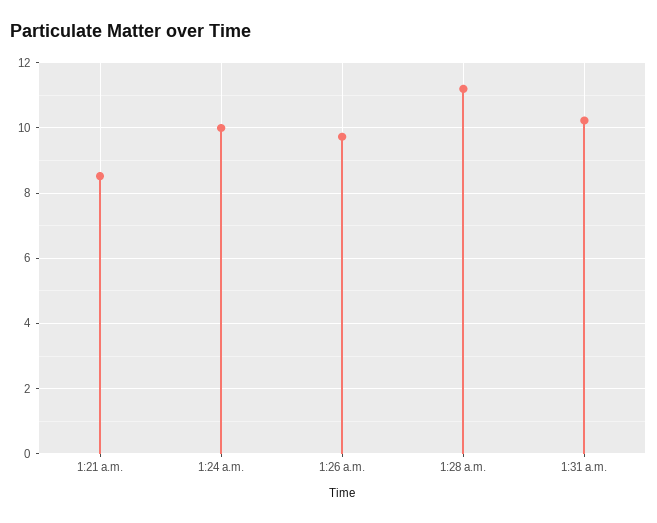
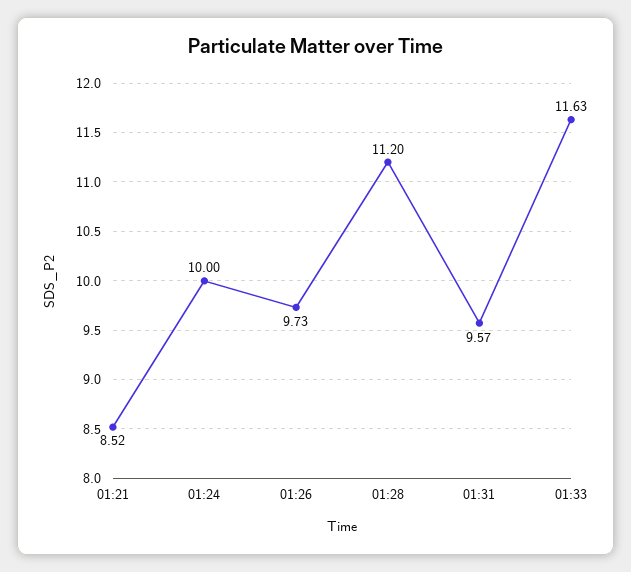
1:31 a.m.: 10.2 -> 9.57
01:33: none -> 11.63

